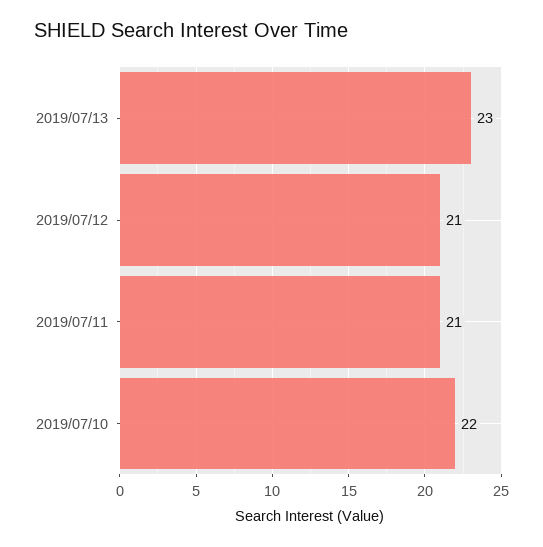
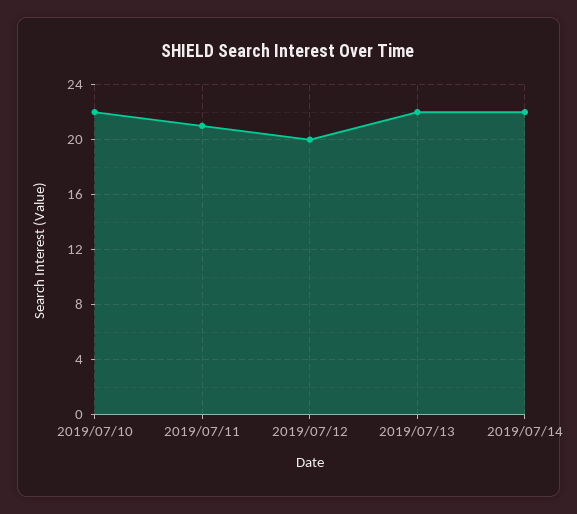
2019/07/13: 23 -> 22
2019/07/12: 21 -> 20
2019/07/14: none -> 22

